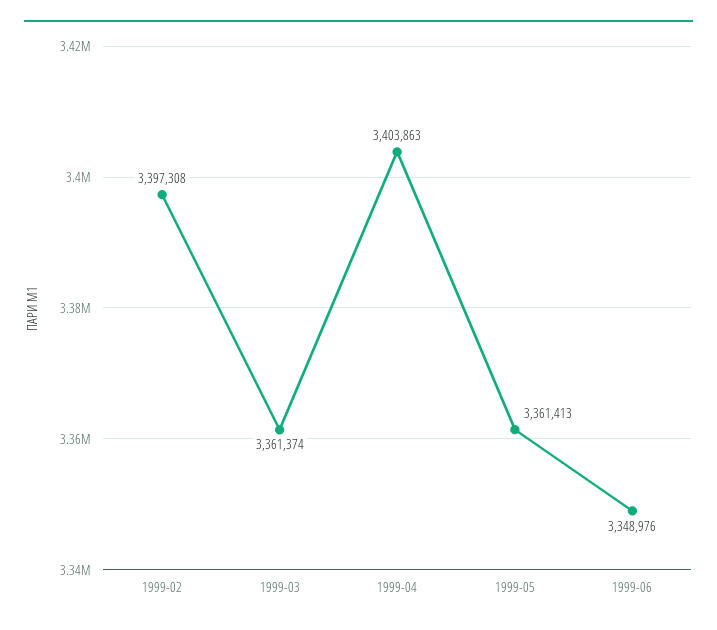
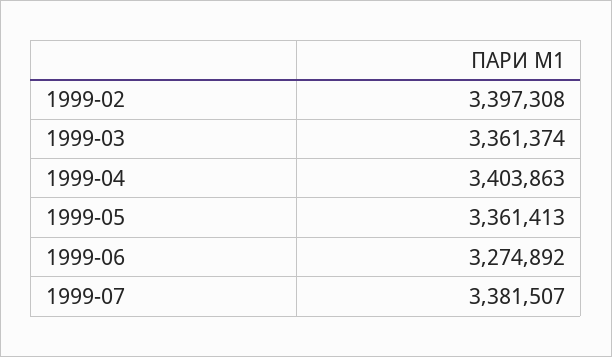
1999-06: 3348976 -> 3274892
1999-07: none -> 3381507

